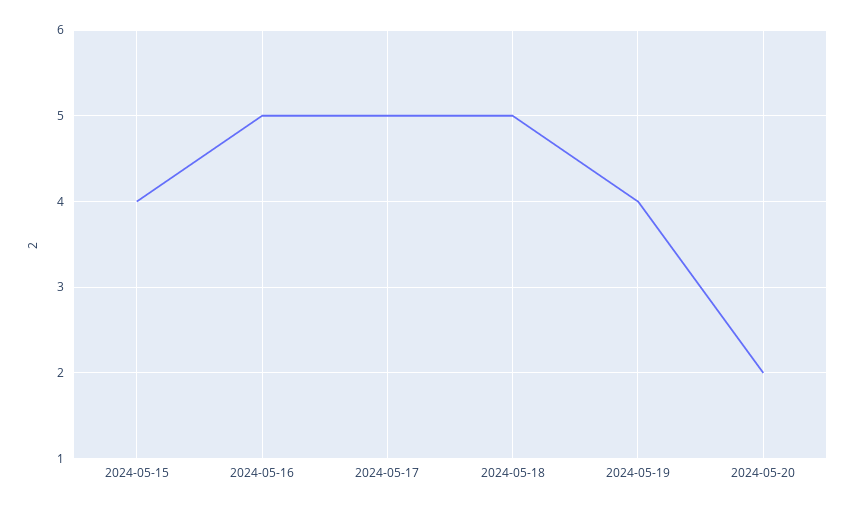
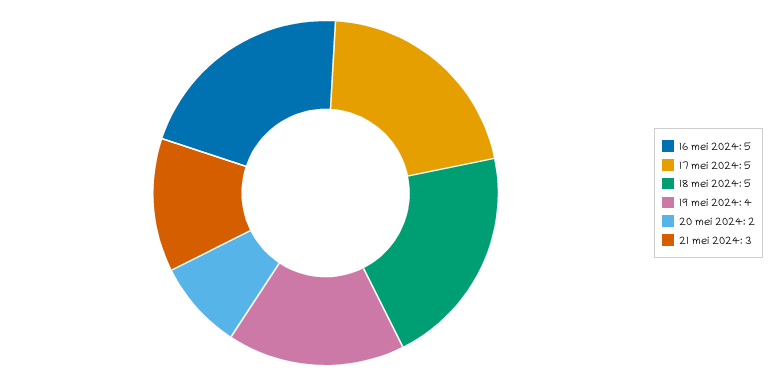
2024-05-15: 4 -> none
21 mei 2024: none -> 3

